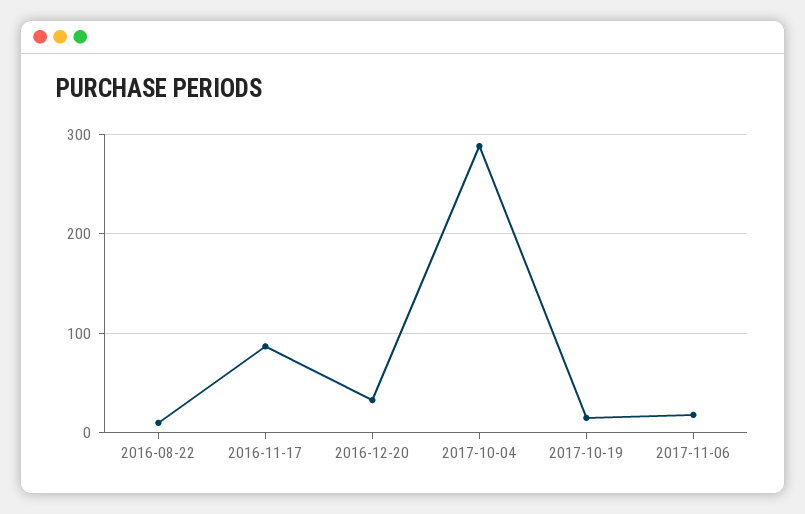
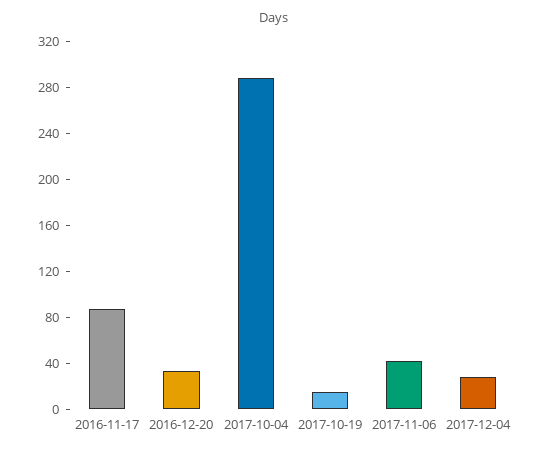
2016-08-22: 10 -> none
2017-11-06: 20 -> 40
2017-12-04: none -> 30

